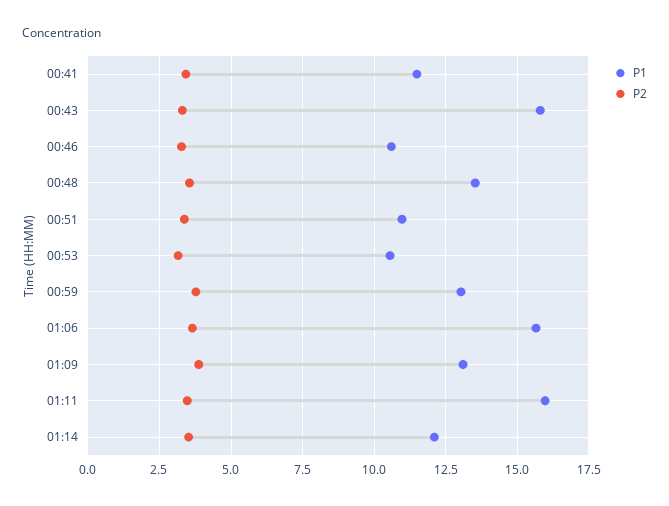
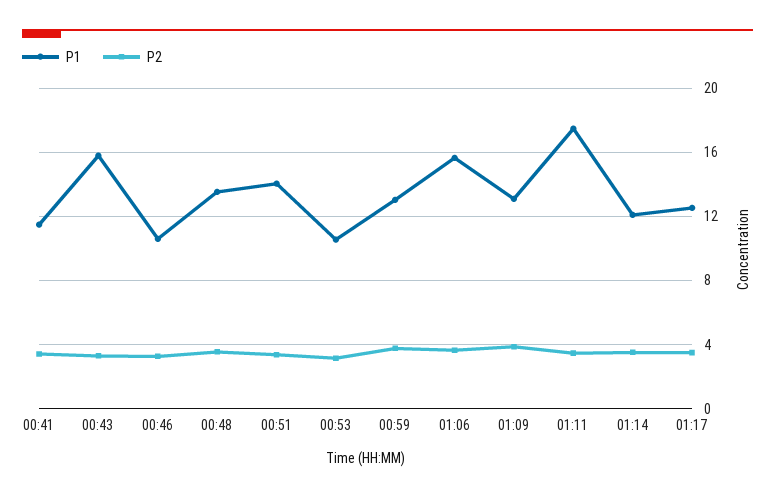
P1, 00:51: 11 -> 14
P1, 01:11: 16 -> 17.5
P1, 01:17: none -> 12.5
P2, 01:17: none -> 3.5

